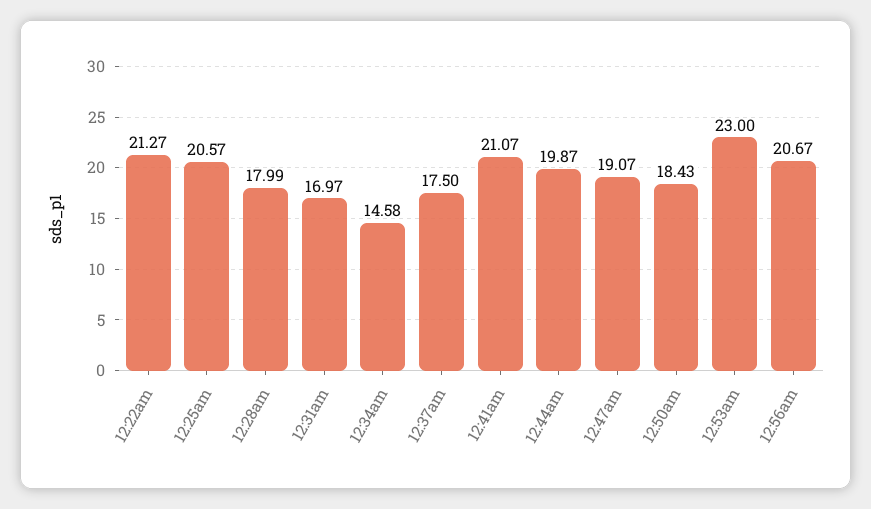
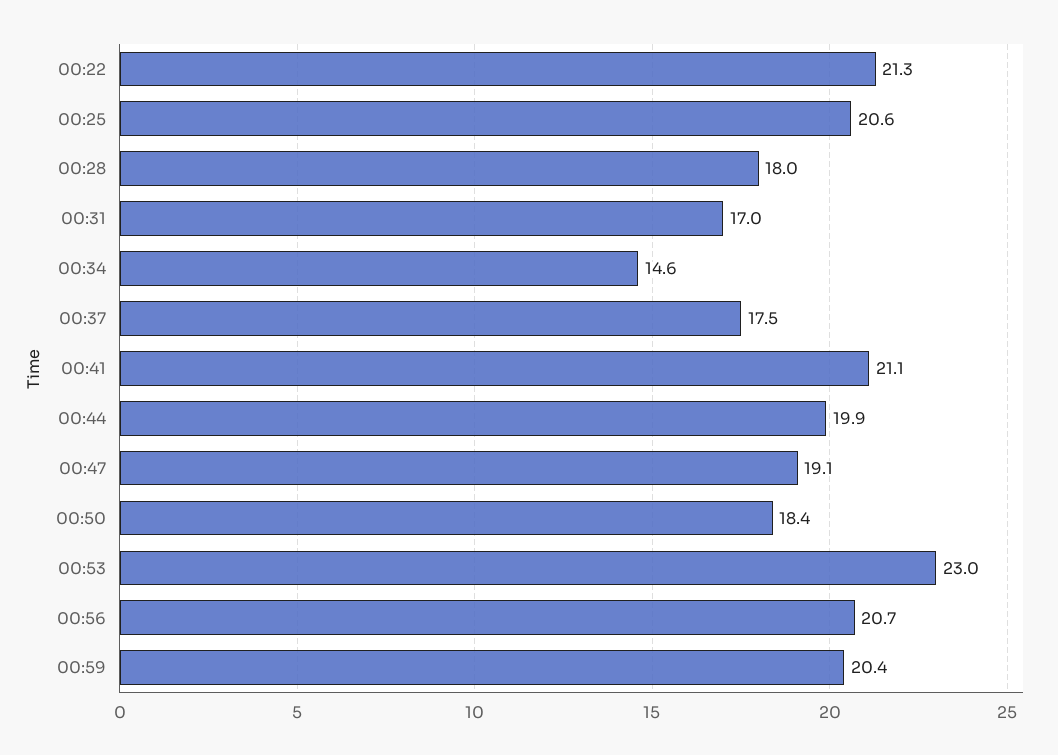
00:59: none -> 20.4

